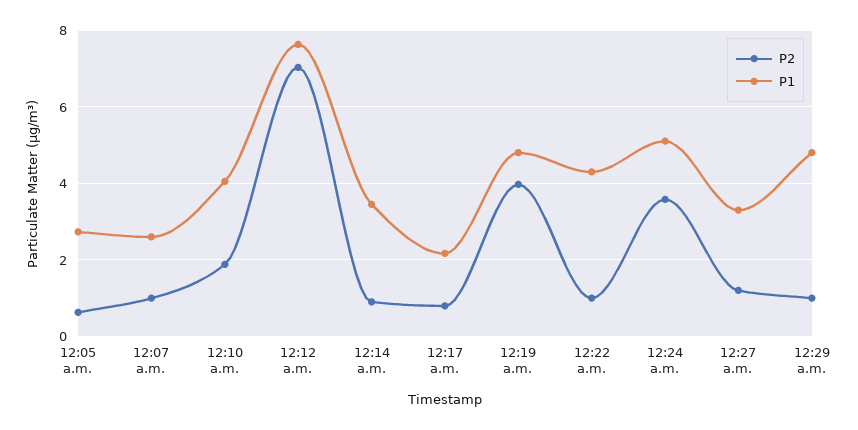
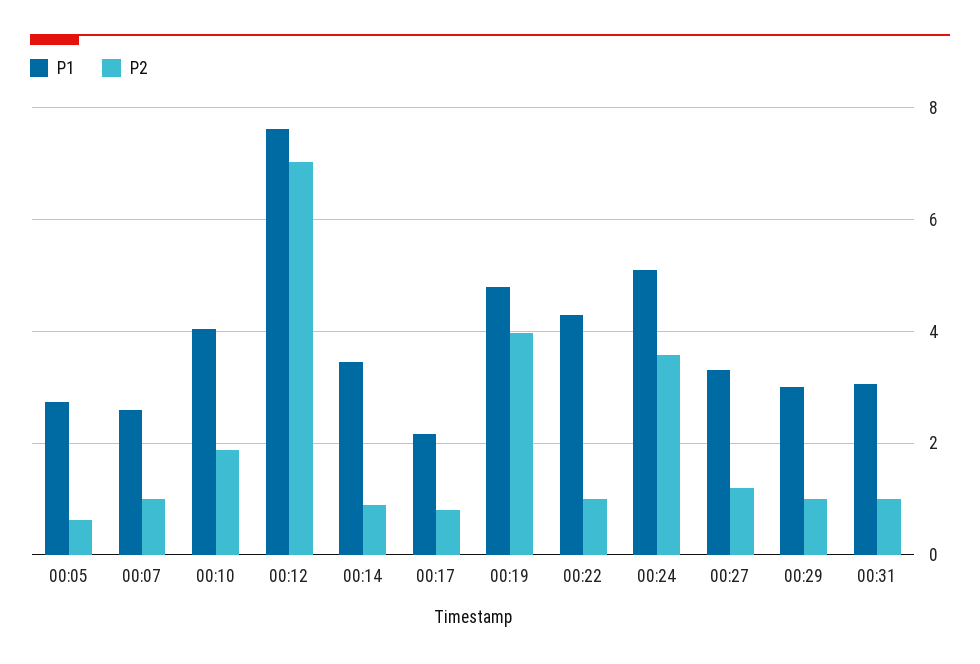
P1, 12:29 a.m.: 4.8 -> 3
P1, 00:31: none -> 3
P2, 00:31: none -> 1

